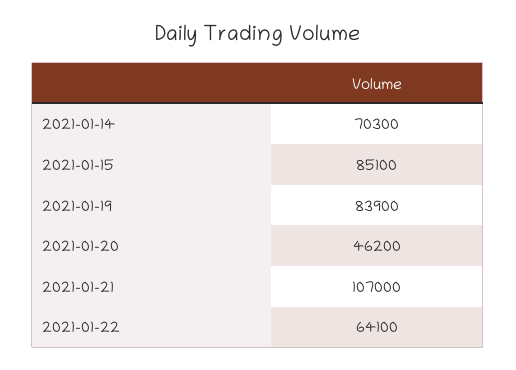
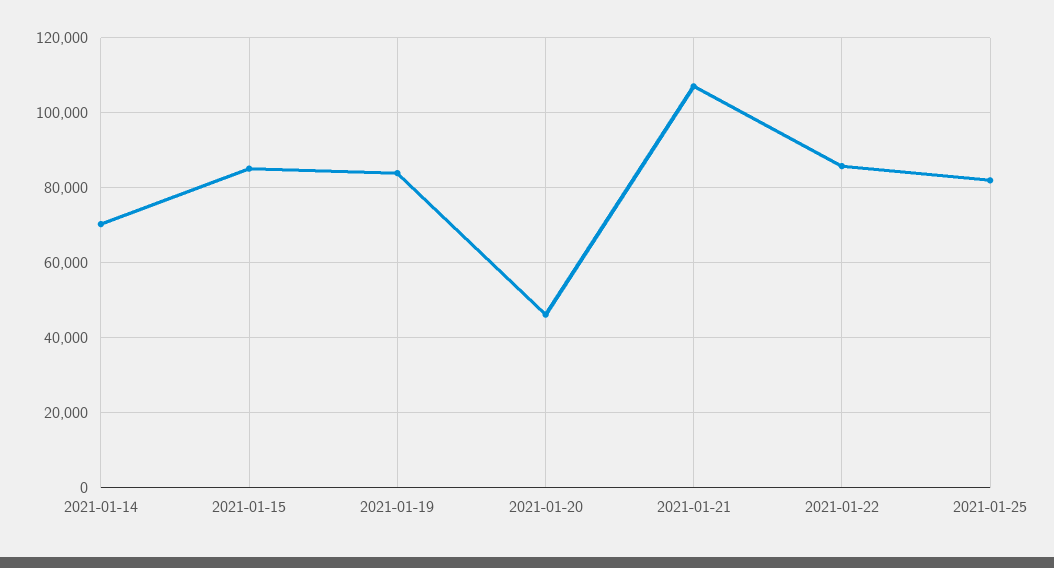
2021-01-22: 64100 -> 86000
2021-01-25: none -> 82000

